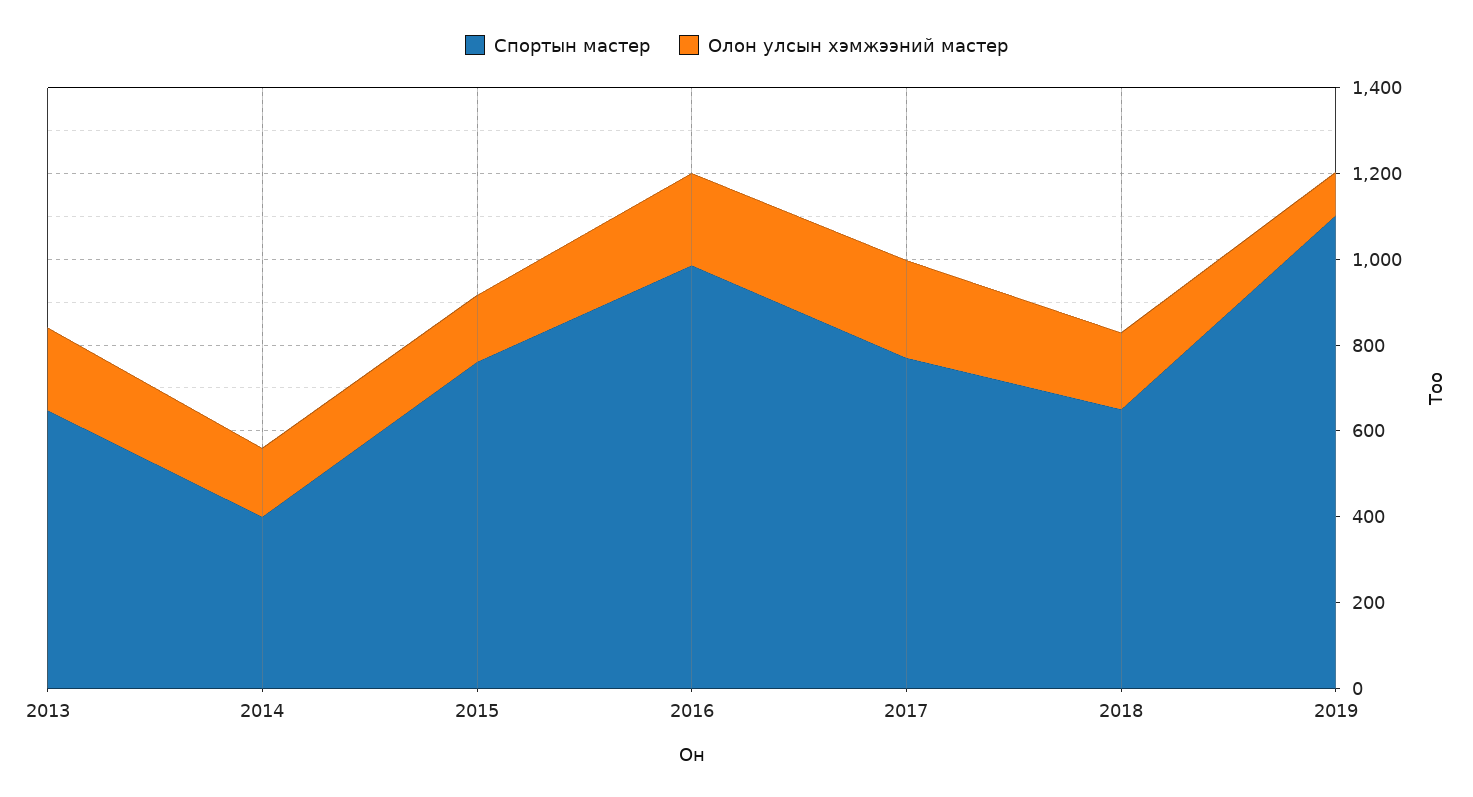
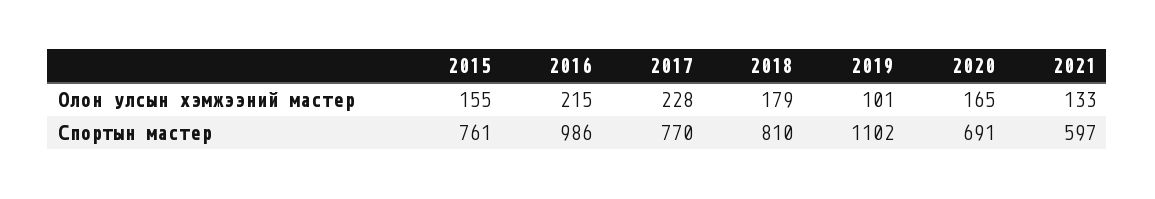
Спортын мастер, 2013: 650 -> none
Олон улсын хэмжээний мастер, 2013: 200 -> none
Спортын мастер, 2014: 400 -> none
Олон улсын хэмжээний мастер, 2014: 150 -> none
Спортын мастер, 2018: 650 -> 810
Олон улсын хэмжээний мастер, 2020: none -> 165
Олон улсын хэмжээний мастер, 2021: none -> 133
Спортын мастер, 2020: none -> 691
Спортын мастер, 2021: none -> 597

